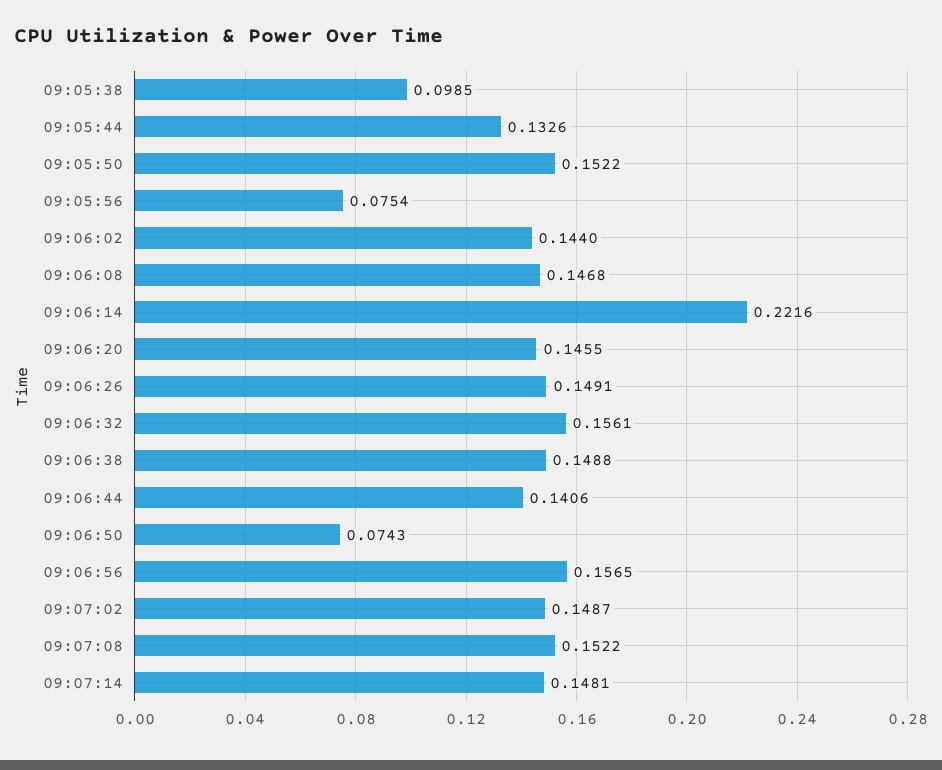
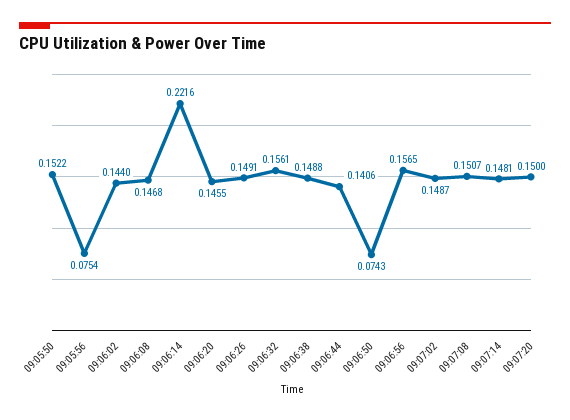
09:05:38: 0.0985 -> none
09:05:44: 0.1326 -> none
09:07:08: 0.1522 -> 0.1507
09:07:20: none -> 0.15

